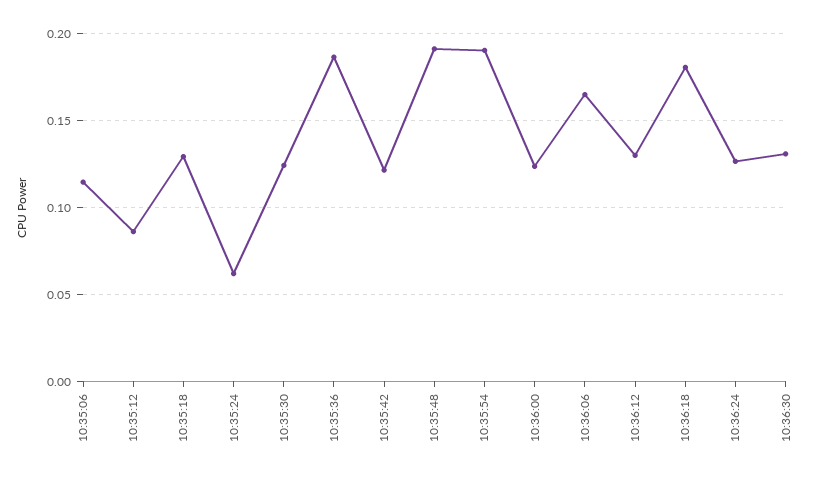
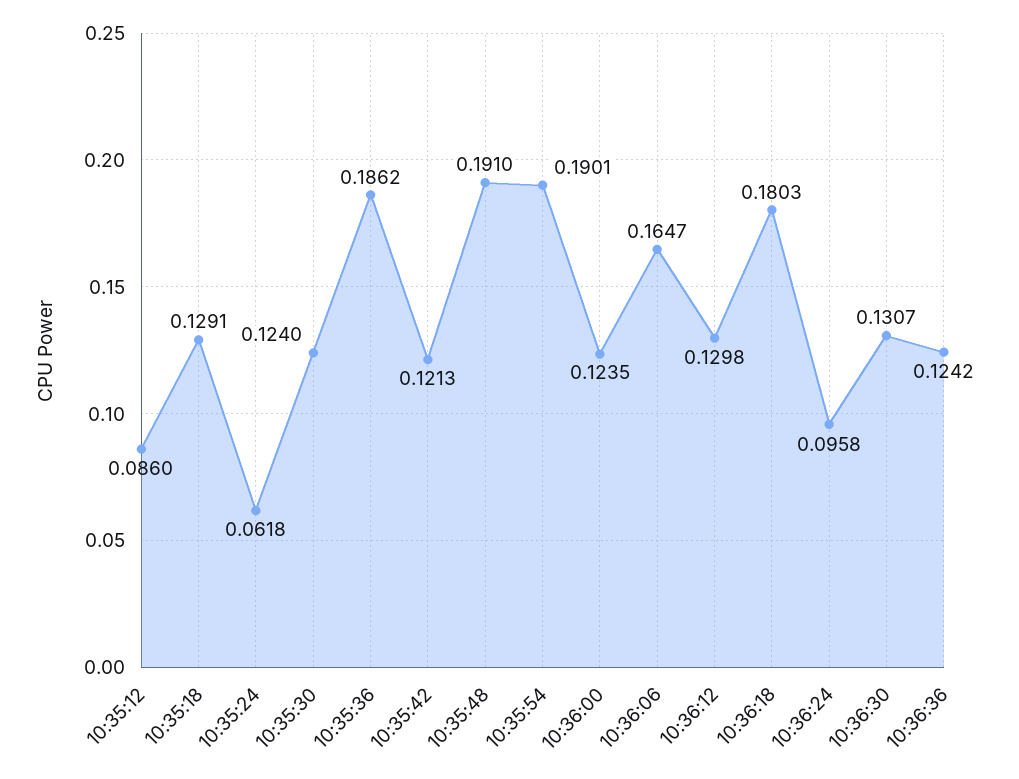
10:35:06: 0.115 -> none
10:36:24: 0.125 -> 0.0958
10:36:36: none -> 0.1242

